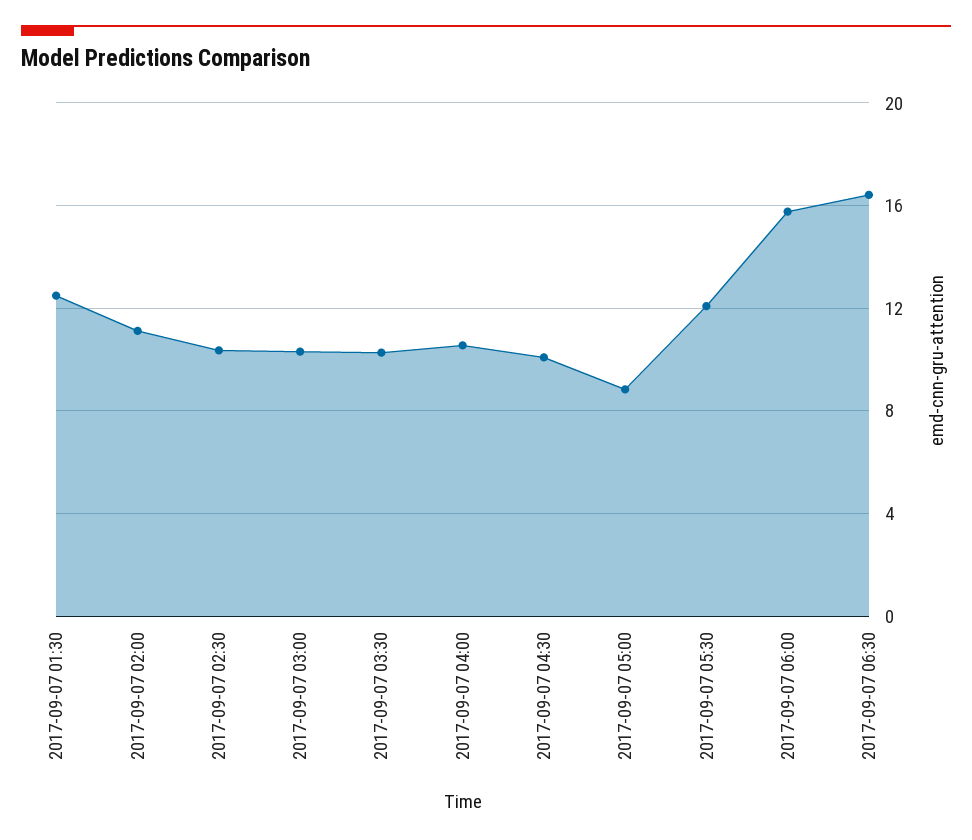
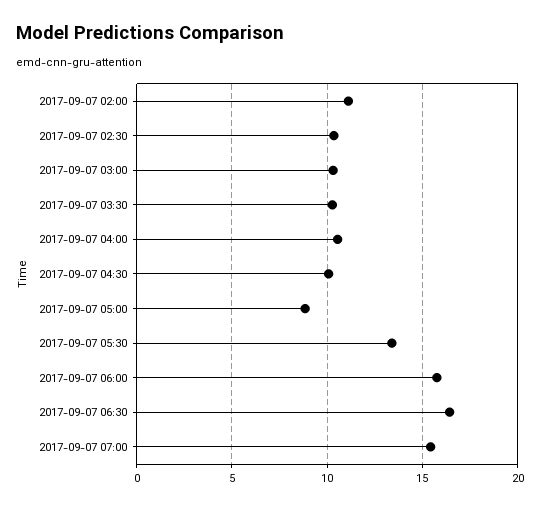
2017-09-07 01:30: 12.5 -> none
2017-09-07 05:30: 12 -> 13.5
2017-09-07 07:00: none -> 15.5

